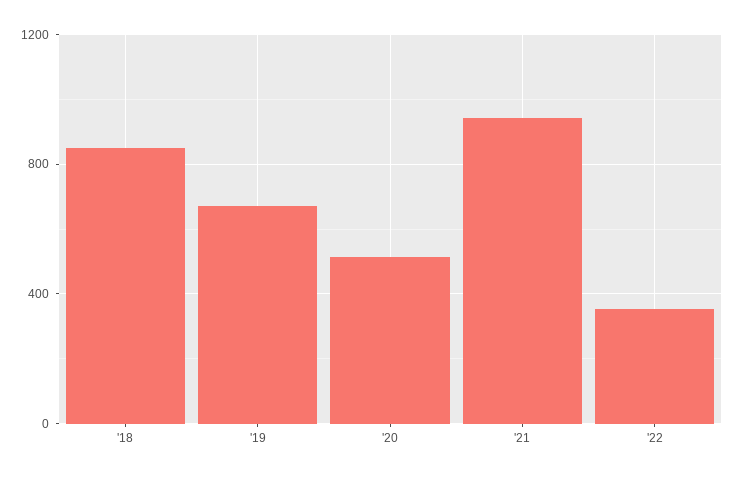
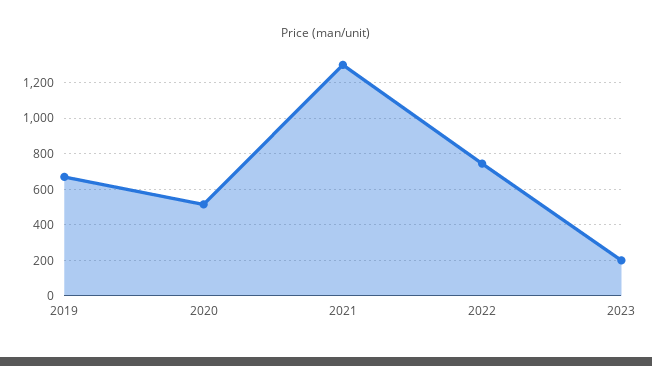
'18: 850 -> none
'21: 950 -> 1300
'22: 350 -> 750
2023: none -> 200

